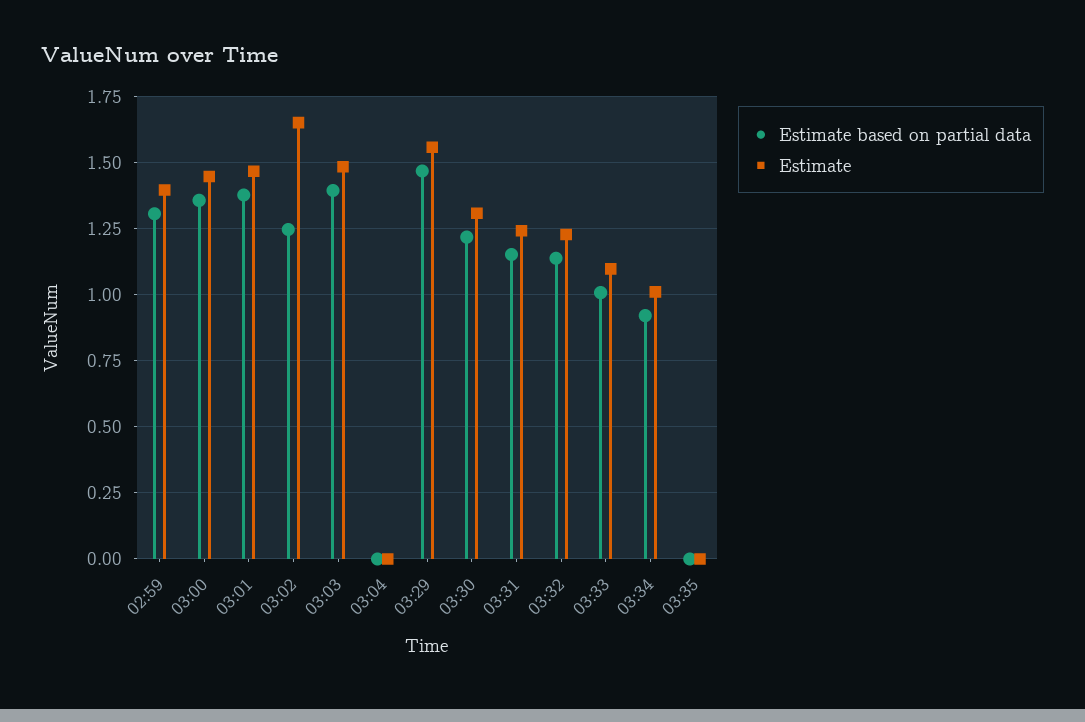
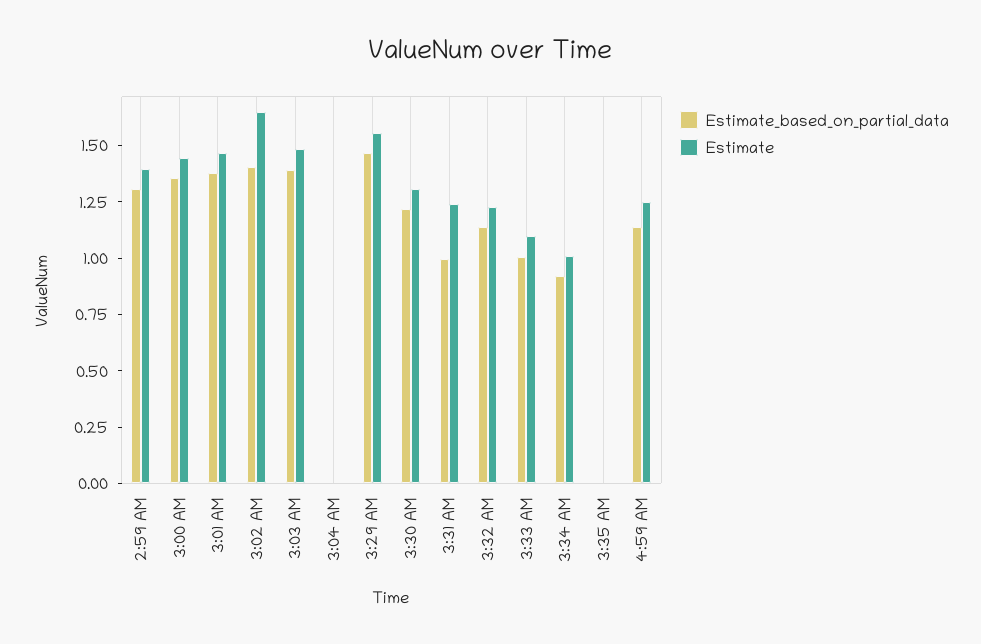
Estimate based on partial data, 03:02: 1.25 -> 1.4
Estimate based on partial data, 03:31: 1.15 -> 1
Estimate based on partial data, 4:59 AM: none -> 1.15
Estimate, 4:59 AM: none -> 1.25

